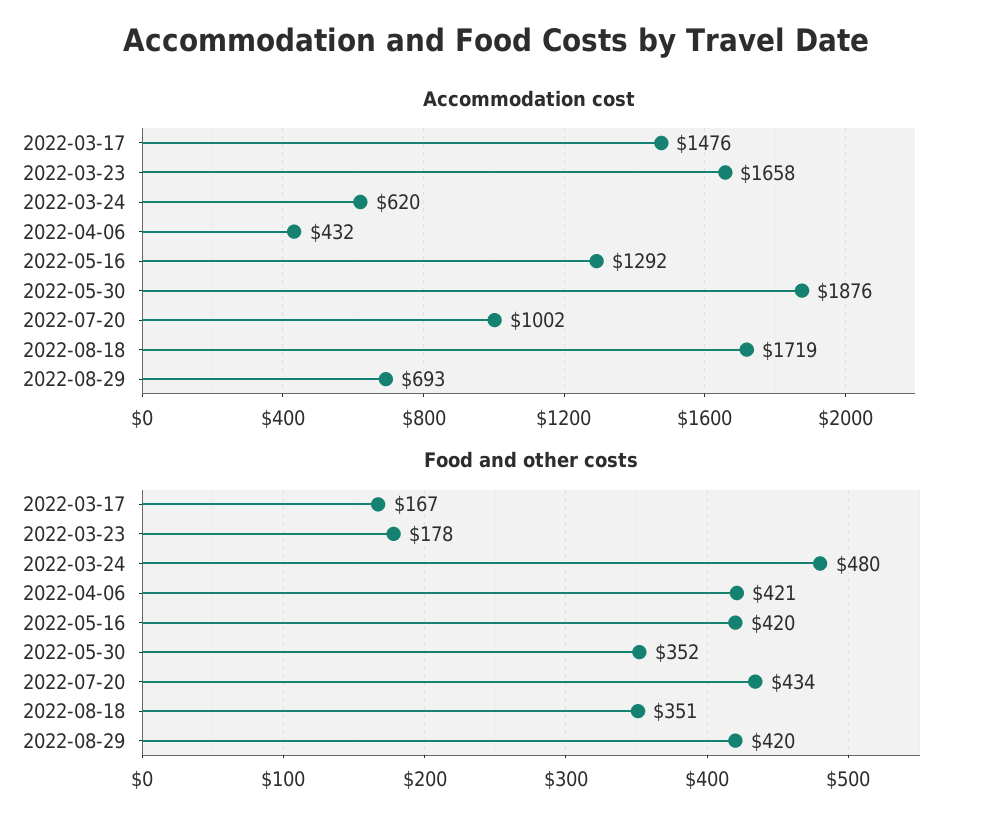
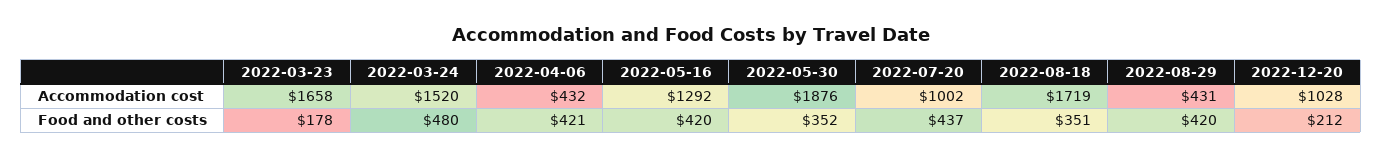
Accommodation cost, 2022-03-17: 1476 -> none
Accommodation cost, 2022-03-24: 620 -> 1520
Accommodation cost, 2022-08-29: 693 -> 431
Food and other costs, 2022-03-17: 167 -> none
Food and other costs, 2022-07-20: 434 -> 437
Accommodation cost, 2022-12-20: none -> 1028
Food and other costs, 2022-12-20: none -> 212

